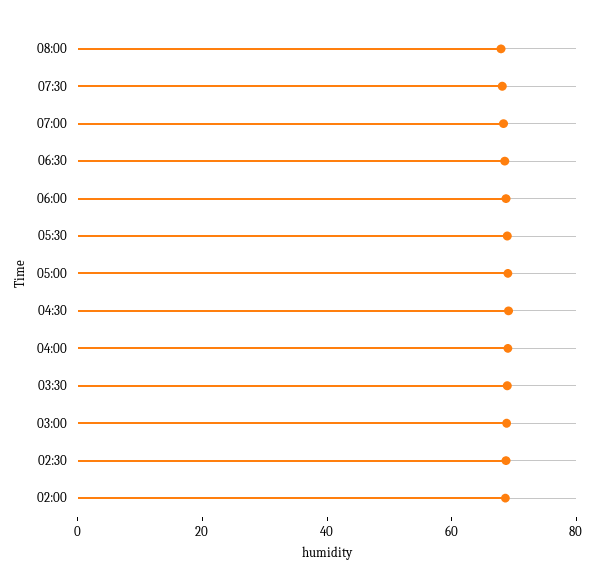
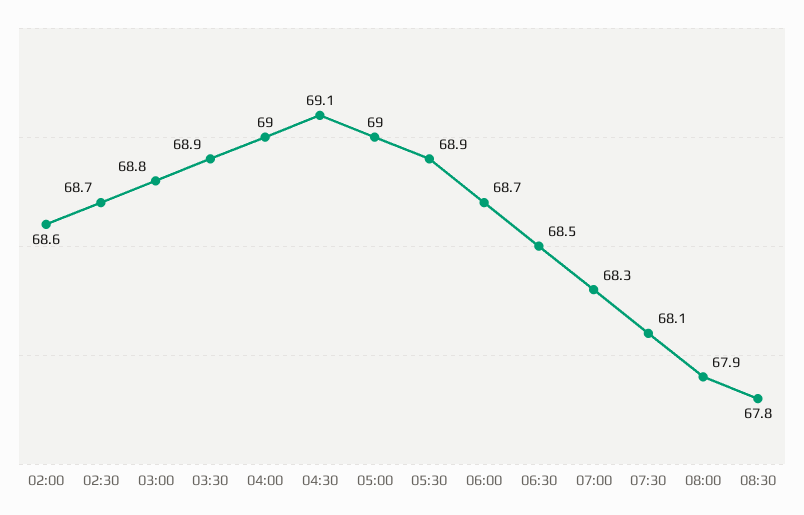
08:30: none -> 67.8

